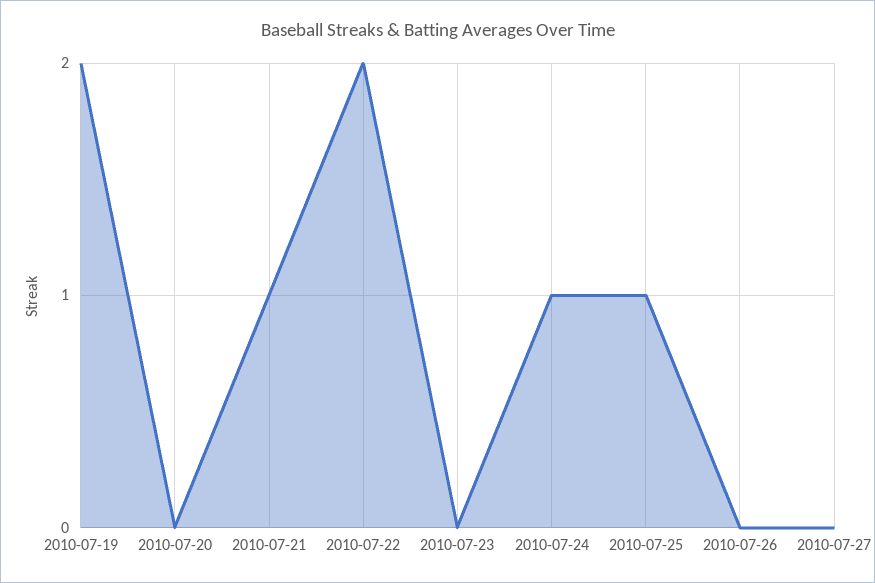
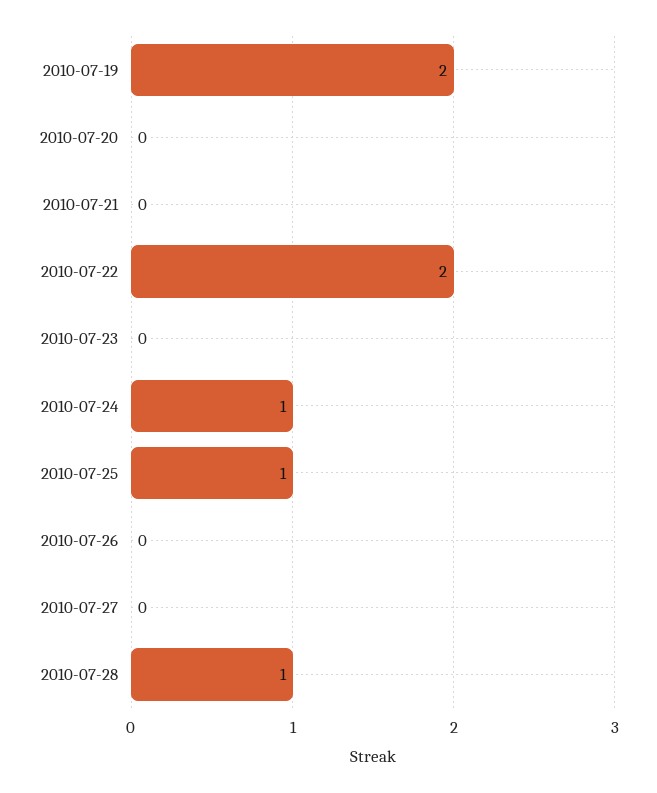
2010-07-21: 1 -> 0
2010-07-28: none -> 1

